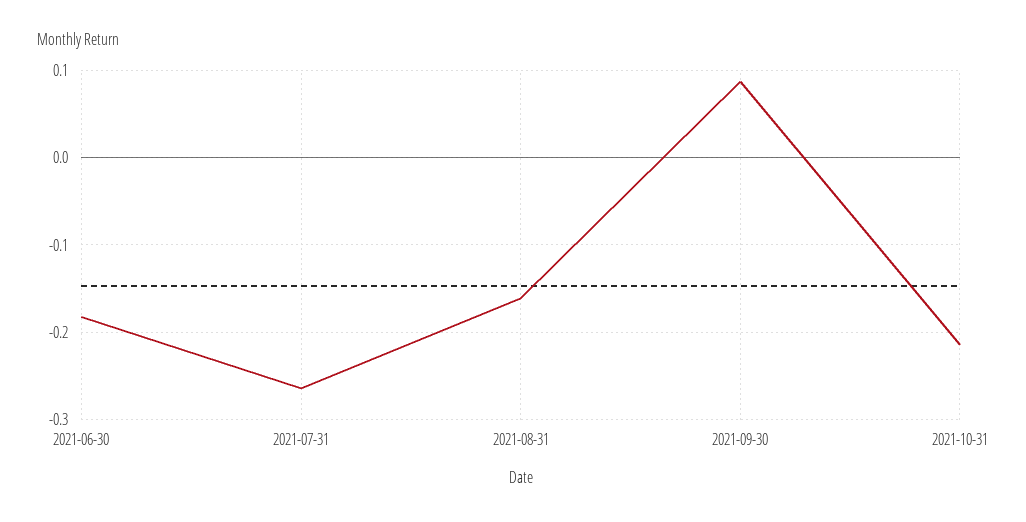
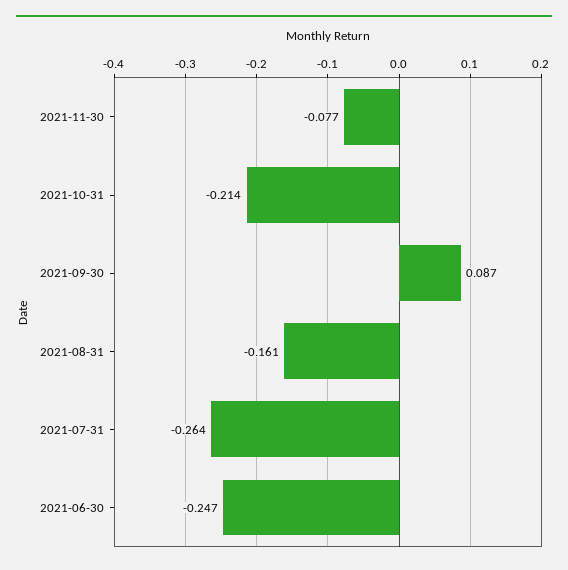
2021-06-30: -0.18 -> -0.247
2021-11-30: none -> -0.077

